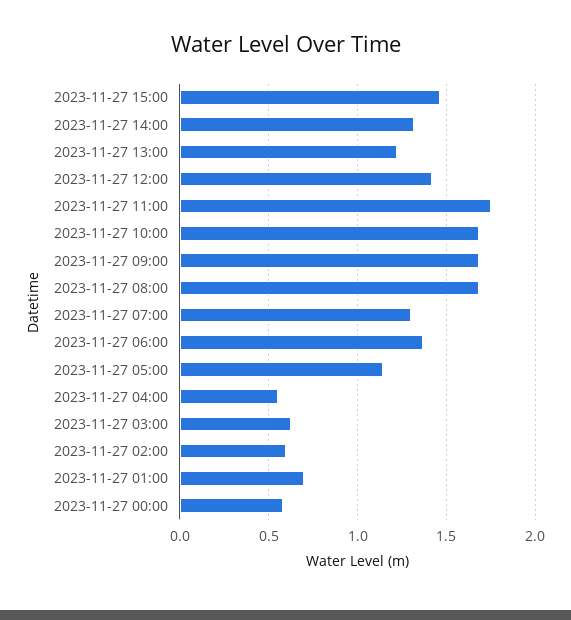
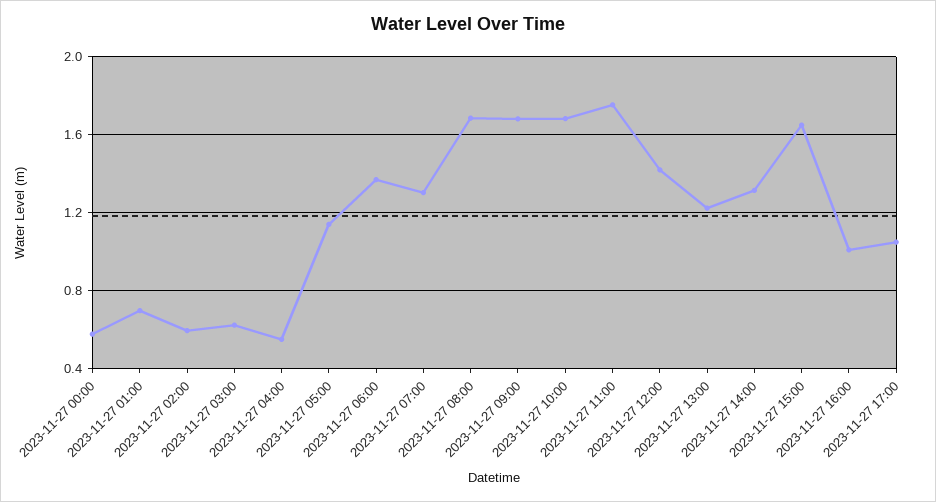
2023-11-27 15:00: 1.45 -> 1.65
2023-11-27 16:00: none -> 1
2023-11-27 17:00: none -> 1.05

